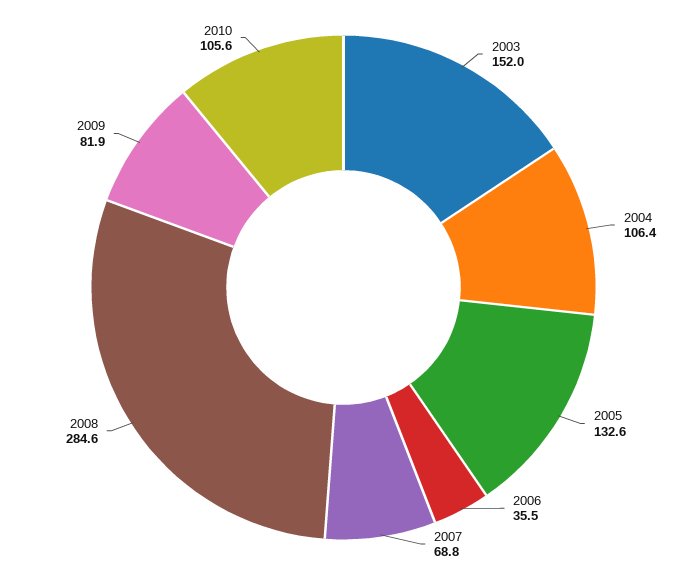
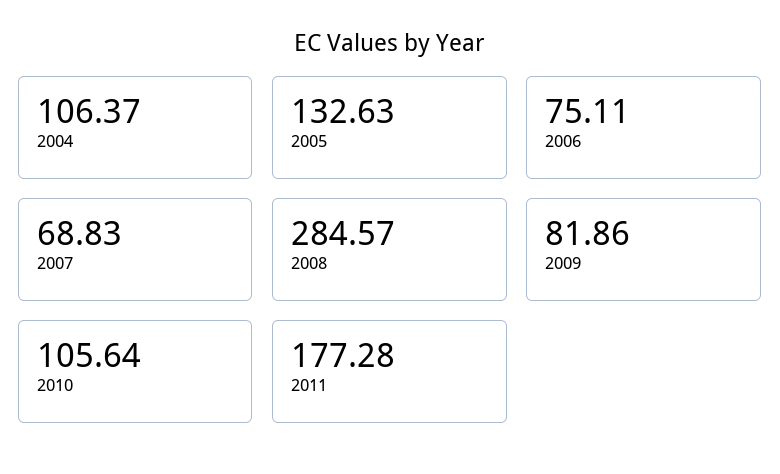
2003: 152 -> none
2006: 35.5 -> 75.11
2011: none -> 177.28

